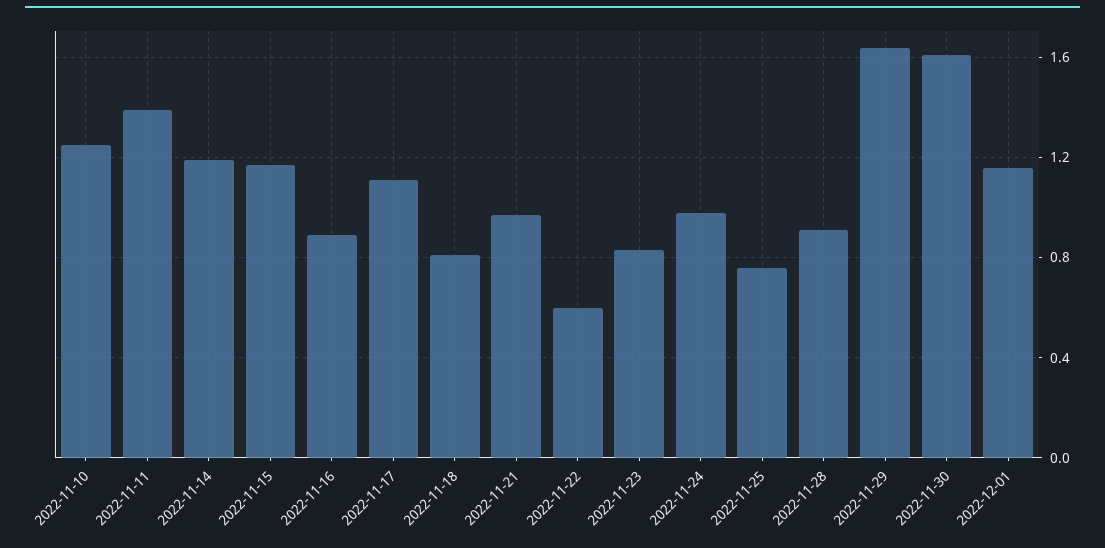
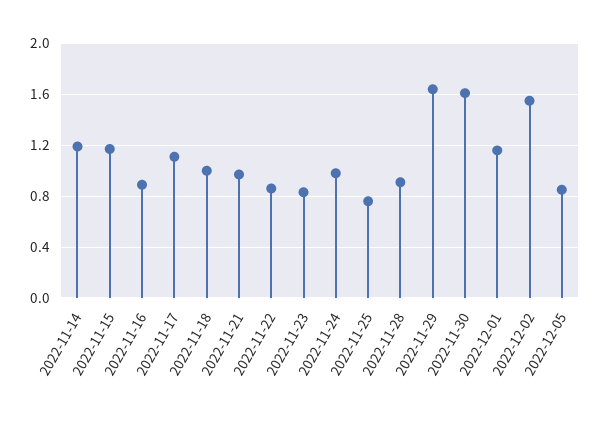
2022-11-10: 1.25 -> none
2022-11-11: 1.4 -> none
2022-11-18: 0.8 -> 1
2022-11-22: 0.6 -> 0.85
2022-12-02: none -> 1.55
2022-12-05: none -> 0.85

